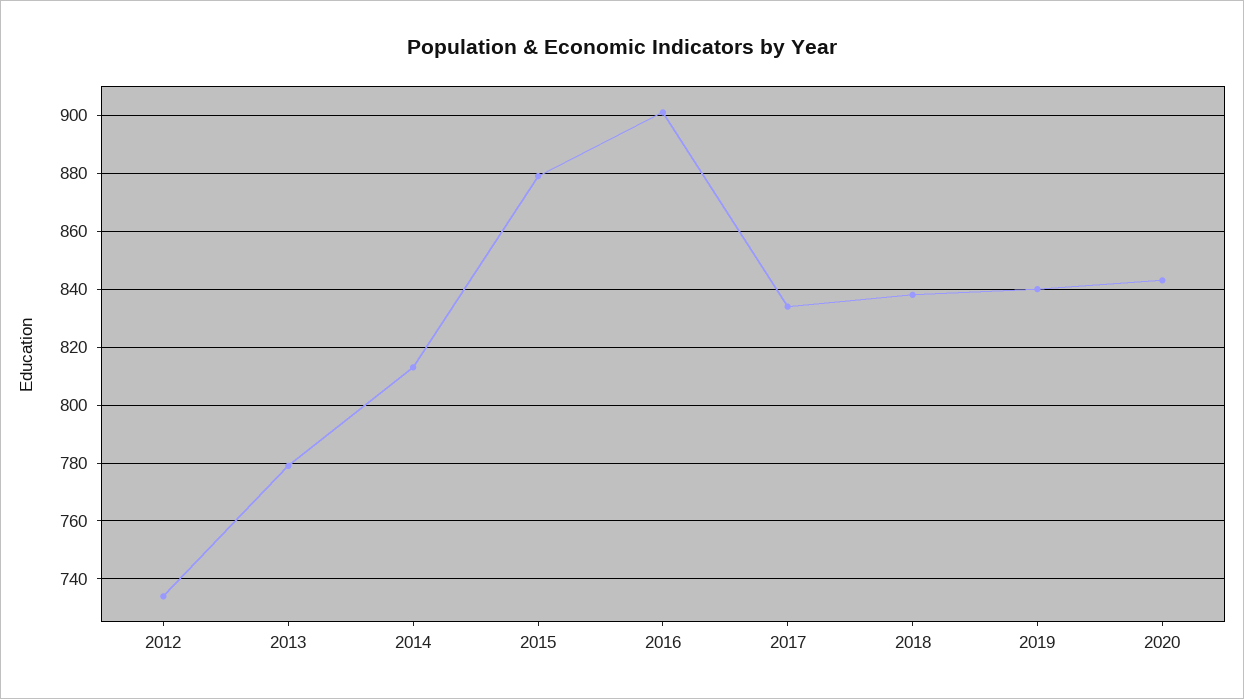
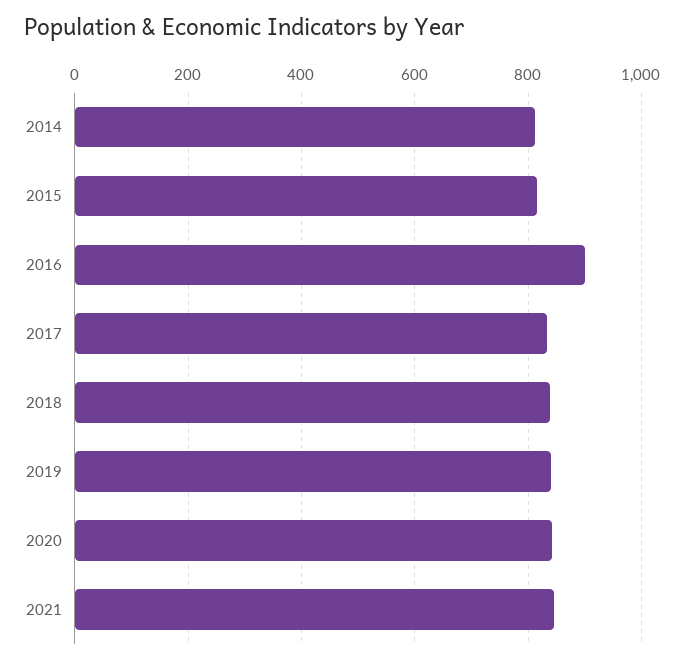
2012: 735 -> none
2013: 780 -> none
2015: 880 -> 820
2021: none -> 840

